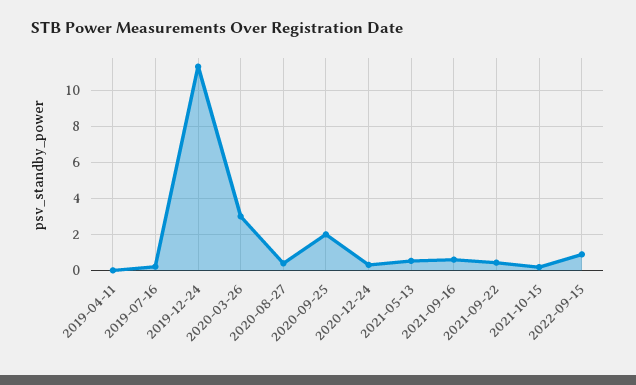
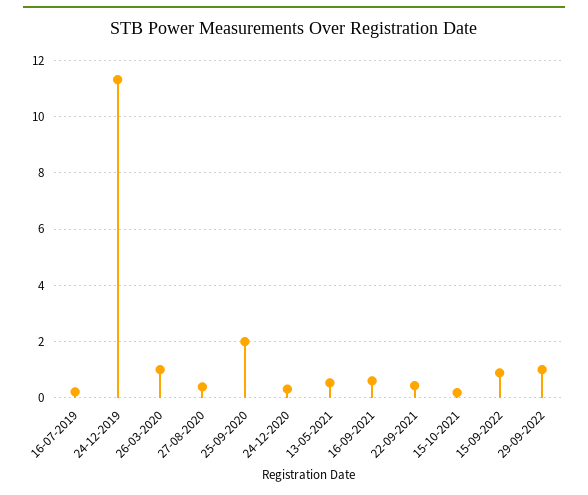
2019-04-11: 0 -> none
2020-03-26: 3 -> 1
29-09-2022: none -> 1

